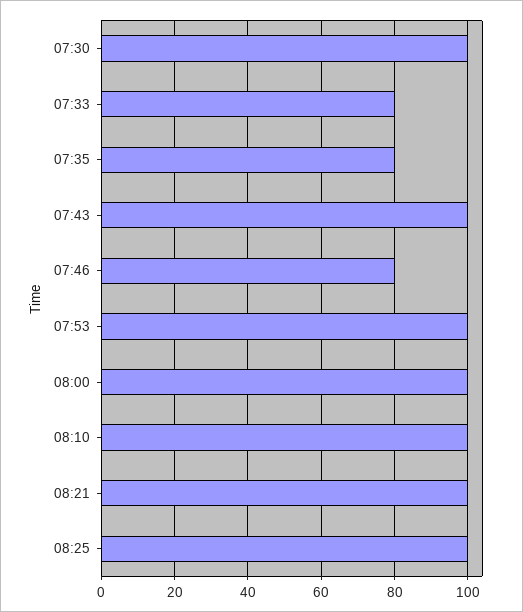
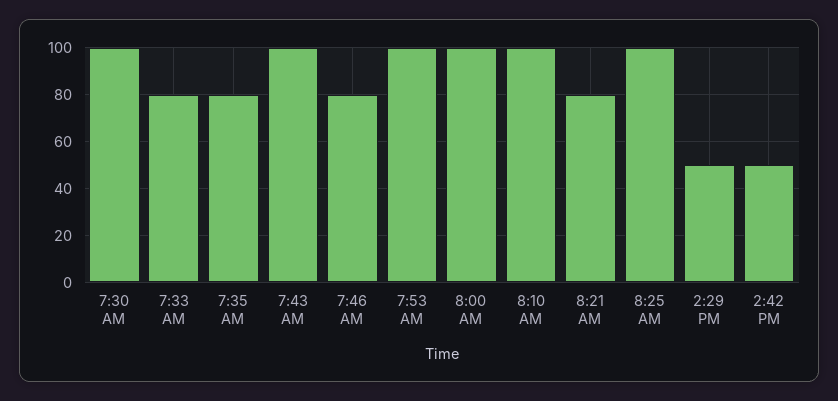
08:21: 100 -> 80
2:29 PM: none -> 50
2:42 PM: none -> 50

